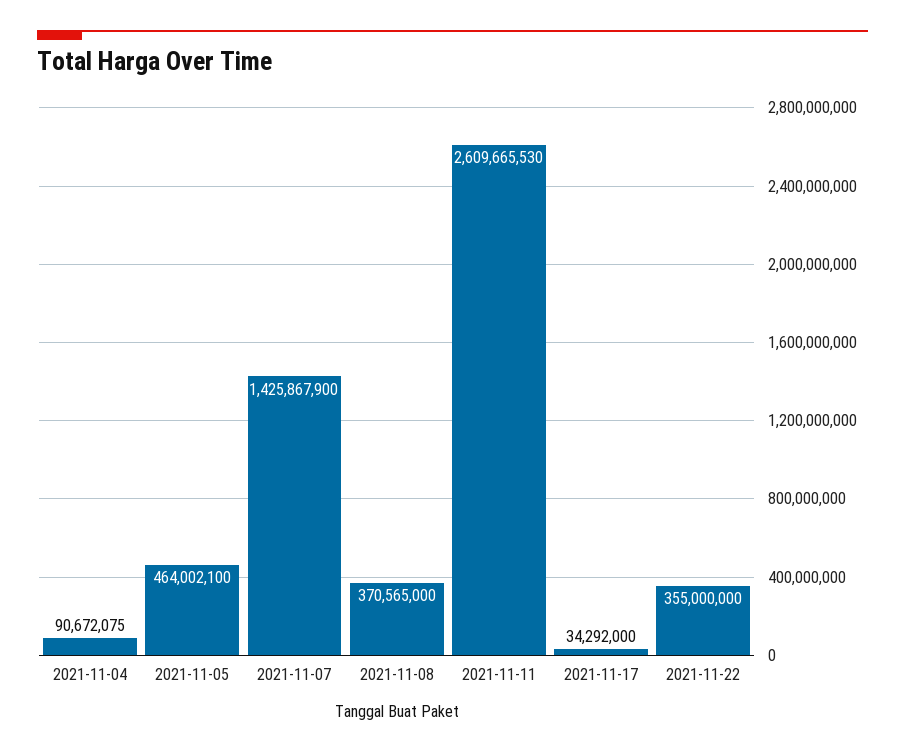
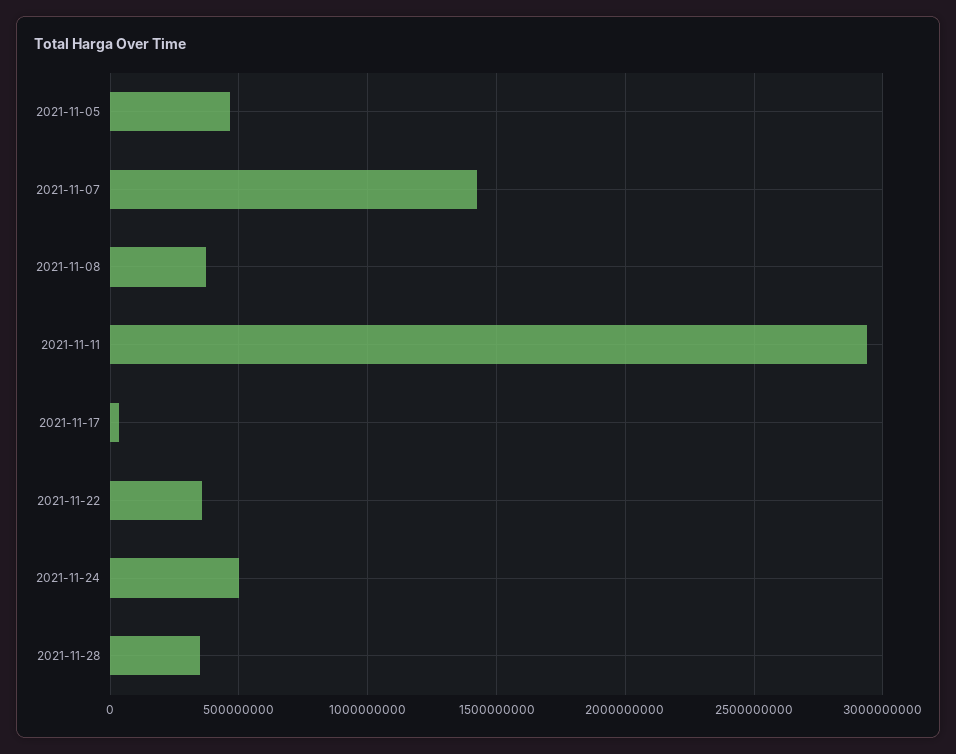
2021-11-04: 90672075 -> none
2021-11-11: 2609665530 -> 2950000000
2021-11-24: none -> 500000000
2021-11-28: none -> 350000000

